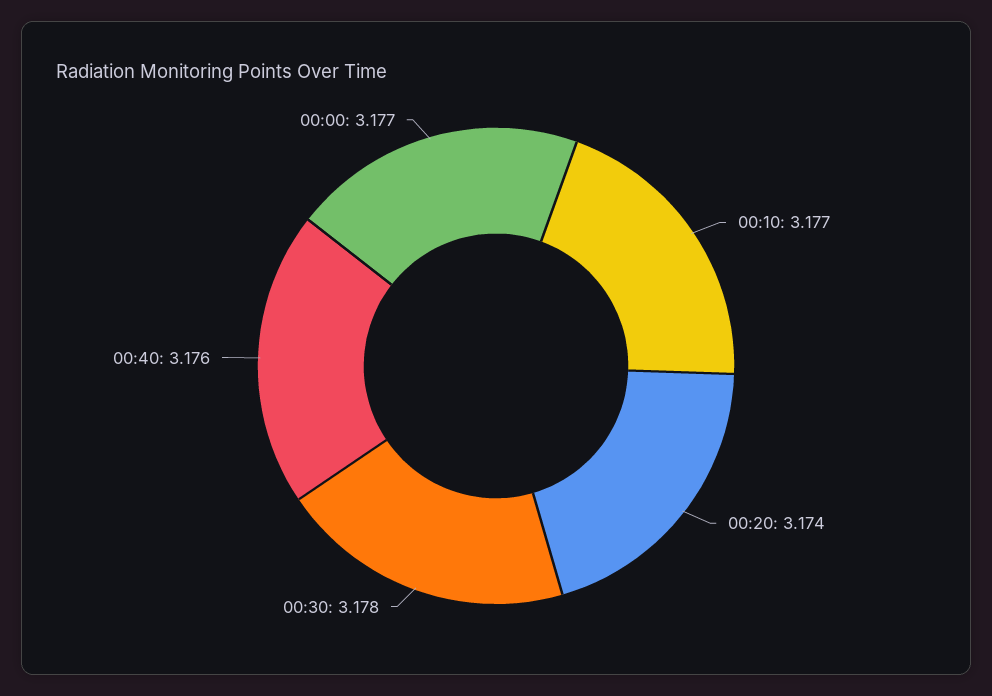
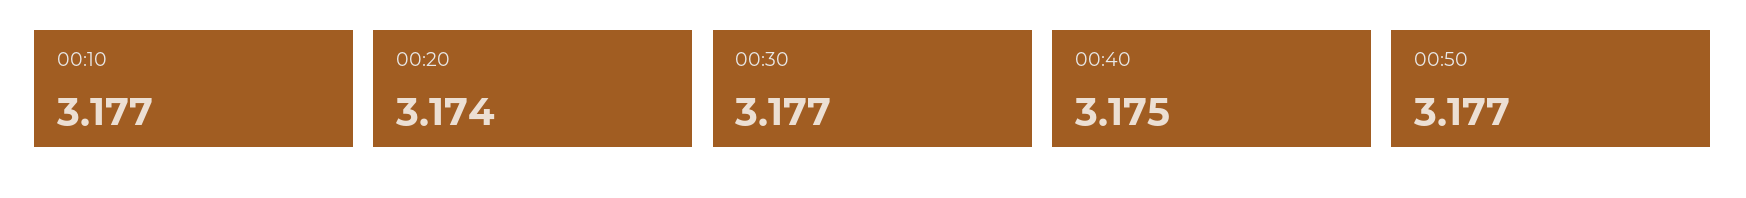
00:30: 3.178 -> 3.177
00:40: 3.176 -> 3.175
00:00: 3.177 -> none
00:50: none -> 3.177

